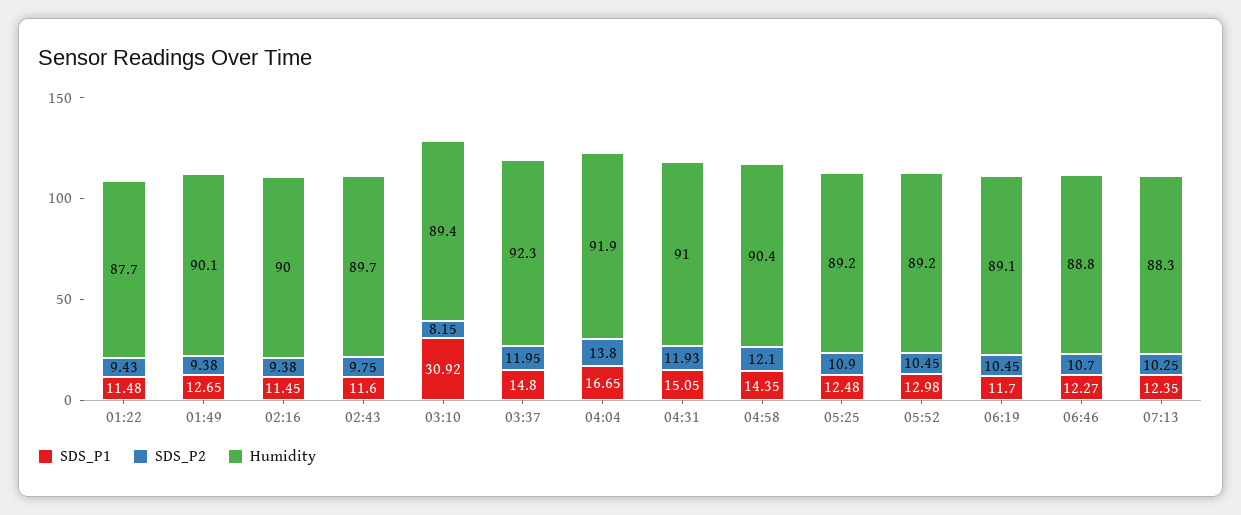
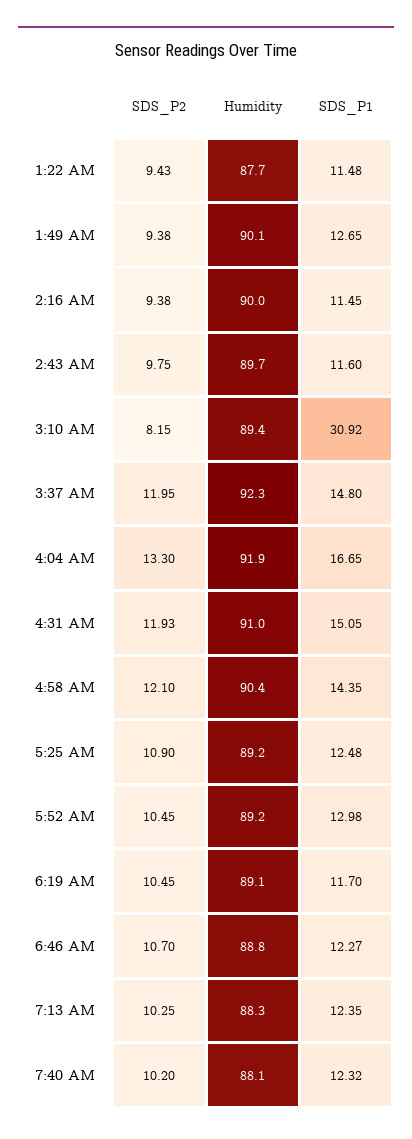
SDS_P2, 04:04: 13.8 -> 13.3
SDS_P2, 7:40 AM: none -> 10.2
Humidity, 7:40 AM: none -> 88.1
SDS_P1, 7:40 AM: none -> 12.32

